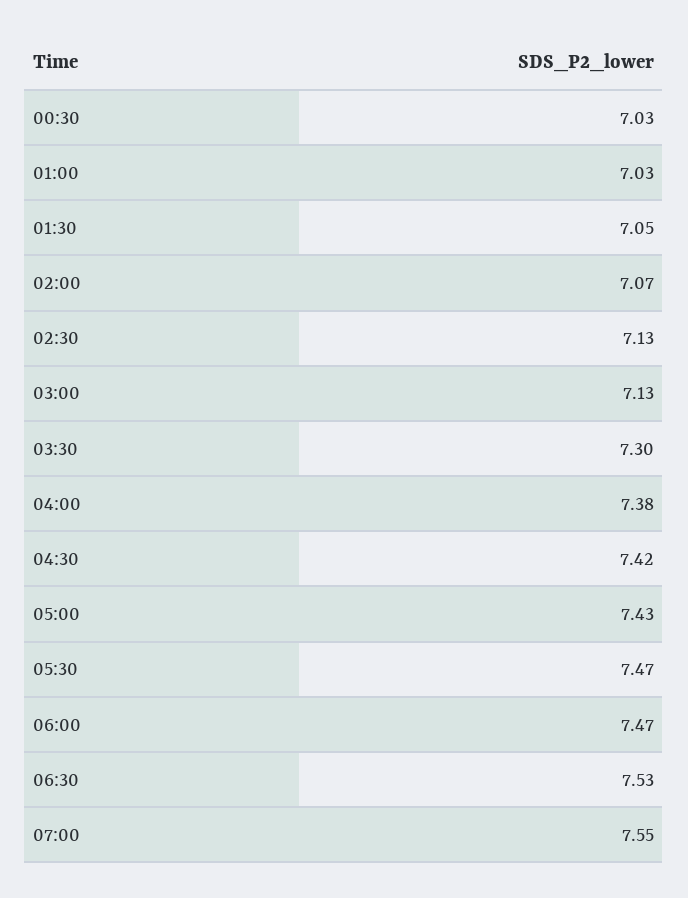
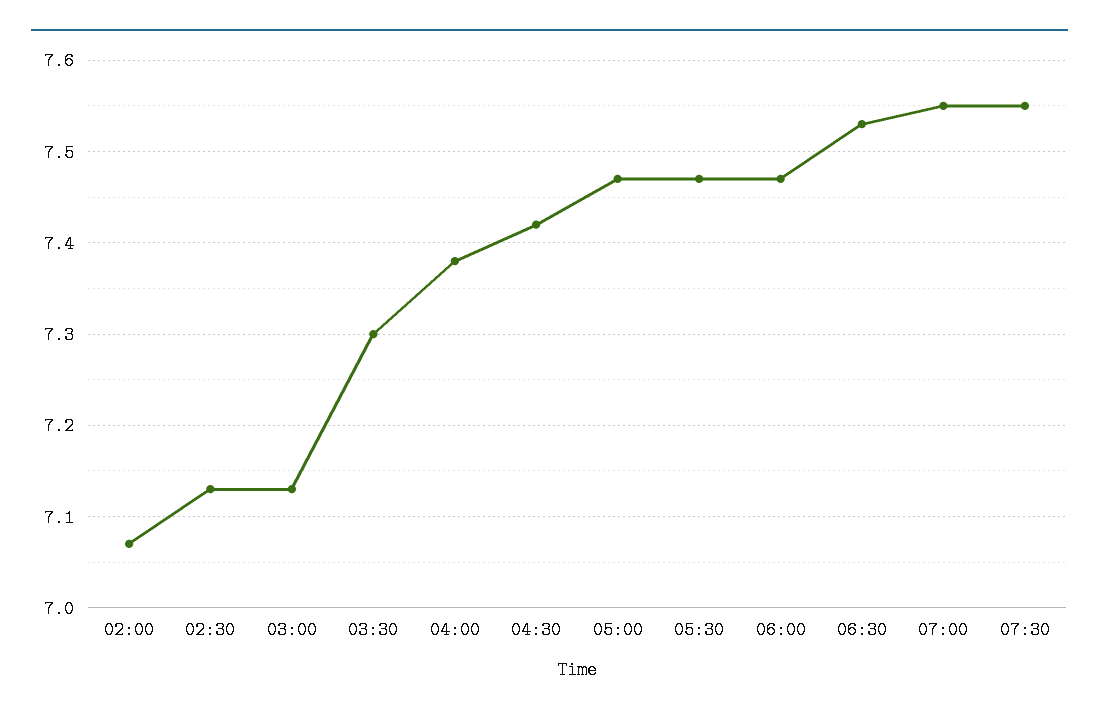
00:30: 7.03 -> none
01:00: 7.03 -> none
01:30: 7.05 -> none
05:00: 7.43 -> 7.47
07:30: none -> 7.55

